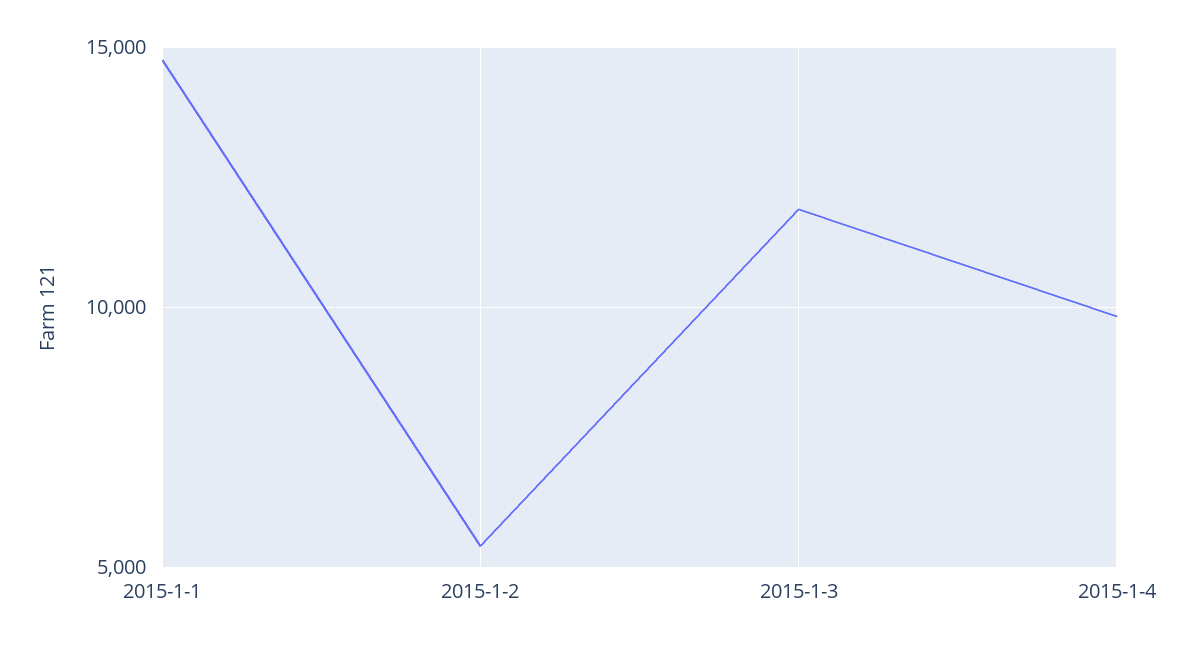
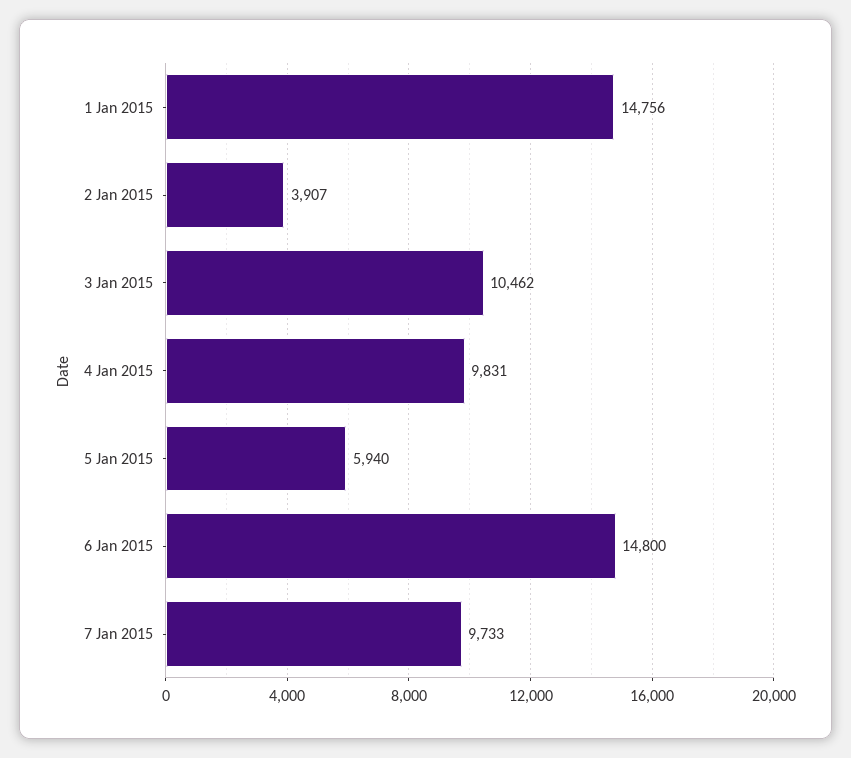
2015-1-2: 5500 -> 3907
2015-1-3: 12000 -> 10462
5 Jan 2015: none -> 5940
6 Jan 2015: none -> 14800
7 Jan 2015: none -> 9733

